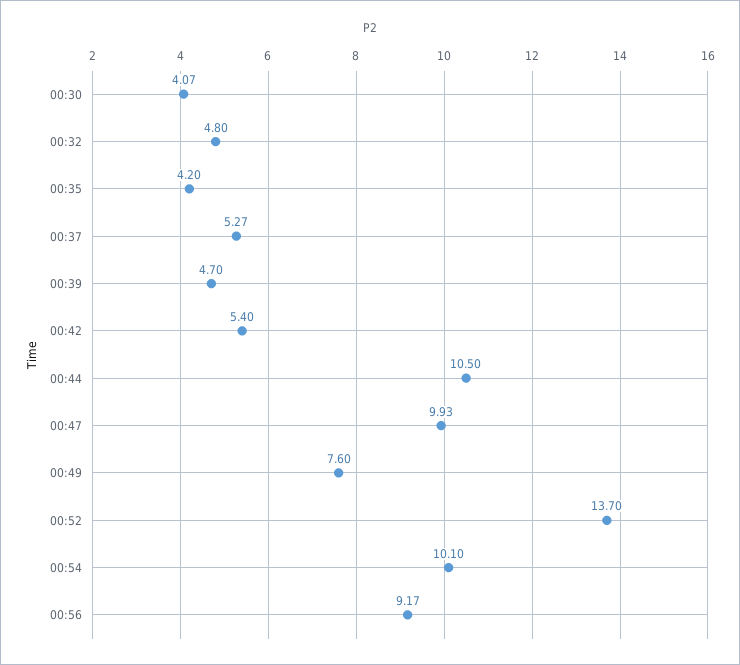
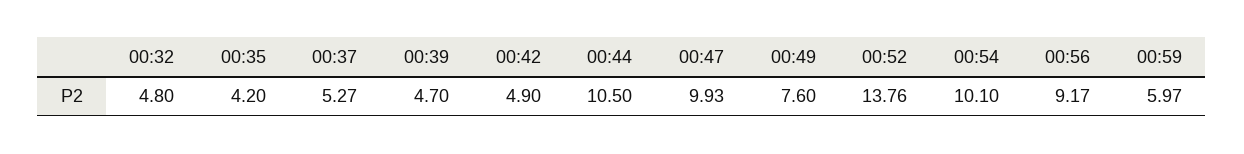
00:30: 4.07 -> none
00:42: 5.4 -> 4.9
00:52: 13.7 -> 13.76
00:59: none -> 5.97

